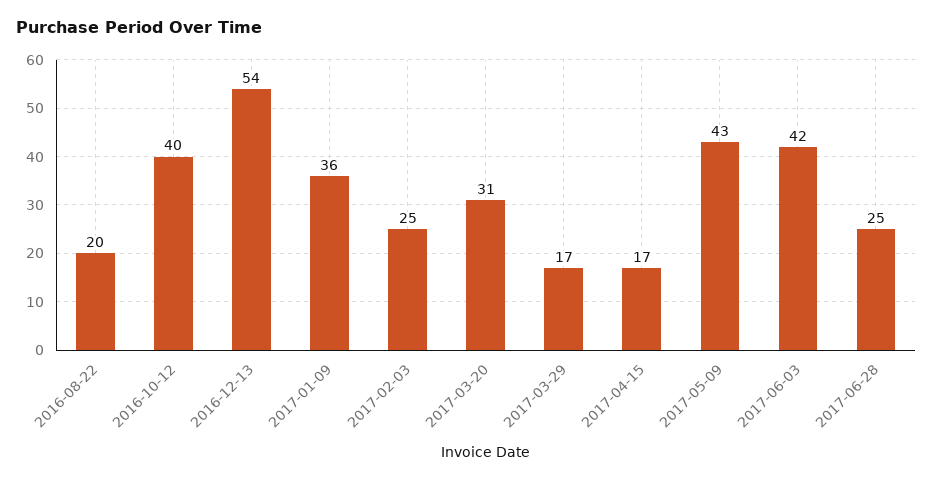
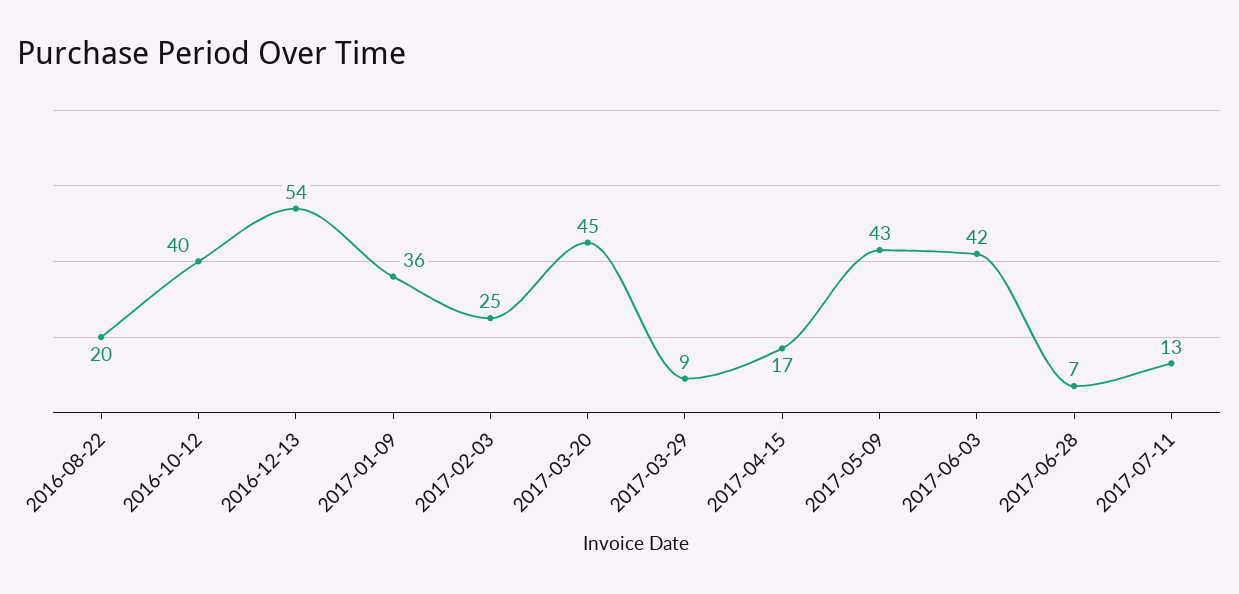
2017-03-20: 31 -> 45
2017-03-29: 17 -> 9
2017-06-28: 25 -> 7
2017-07-11: none -> 13

